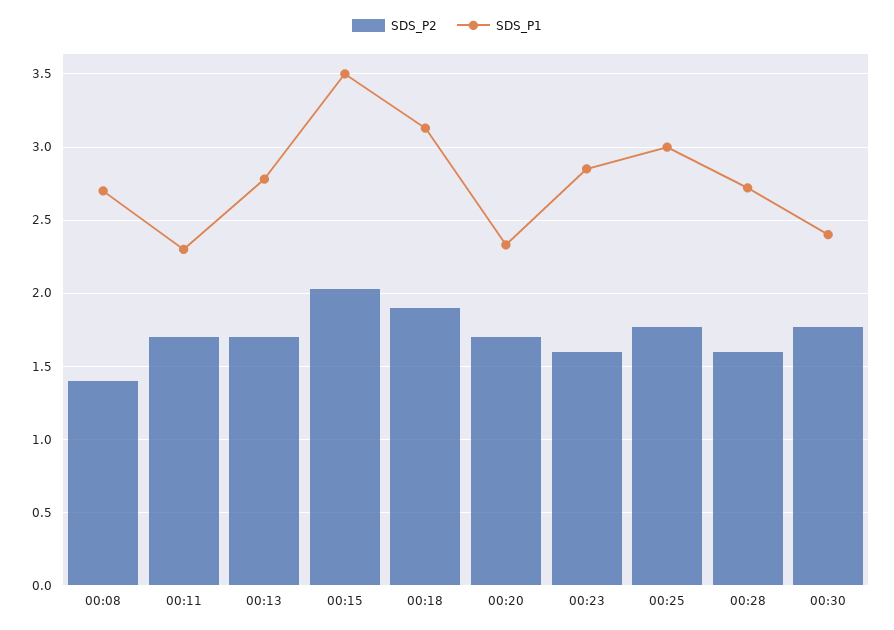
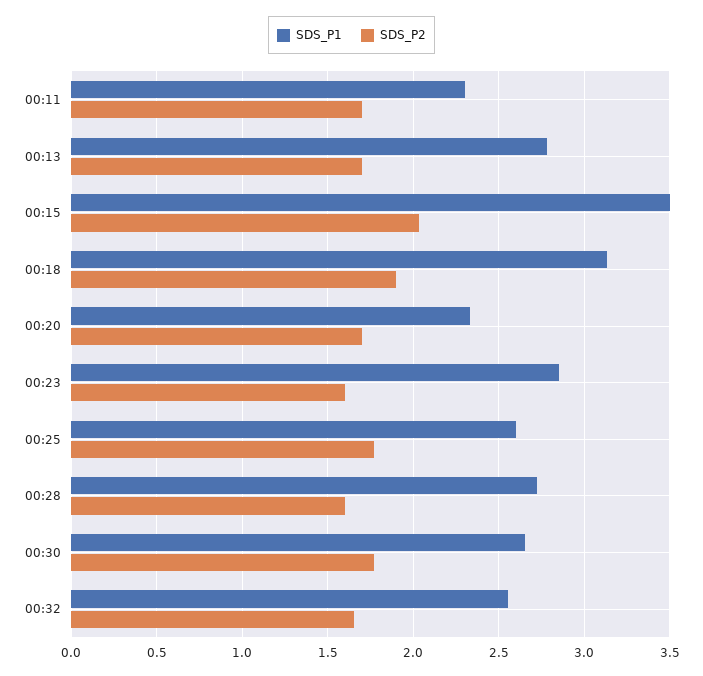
SDS_P2, 00:08: 1.4 -> none
SDS_P1, 00:08: 2.7 -> none
SDS_P1, 00:25: 3 -> 2.6
SDS_P1, 00:30: 2.4 -> 2.65
SDS_P1, 00:32: none -> 2.55
SDS_P2, 00:32: none -> 1.65

